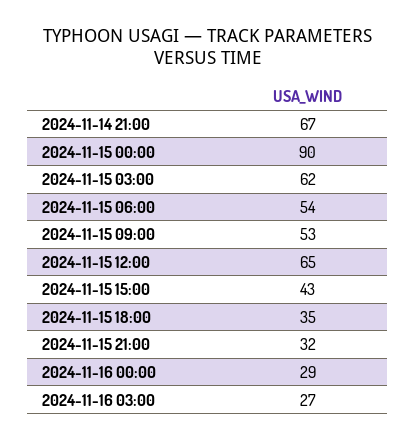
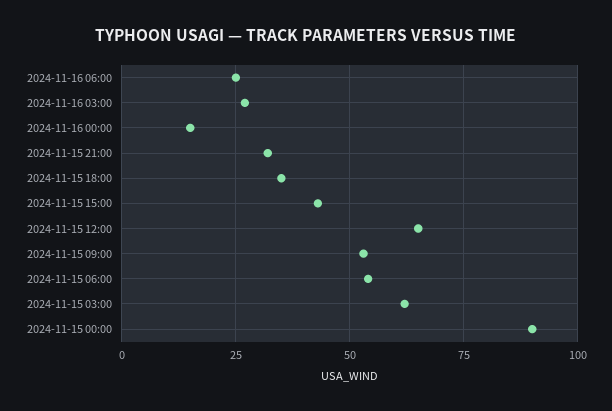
2024-11-14 21:00: 67 -> none
2024-11-16 00:00: 29 -> 15
2024-11-16 06:00: none -> 25

